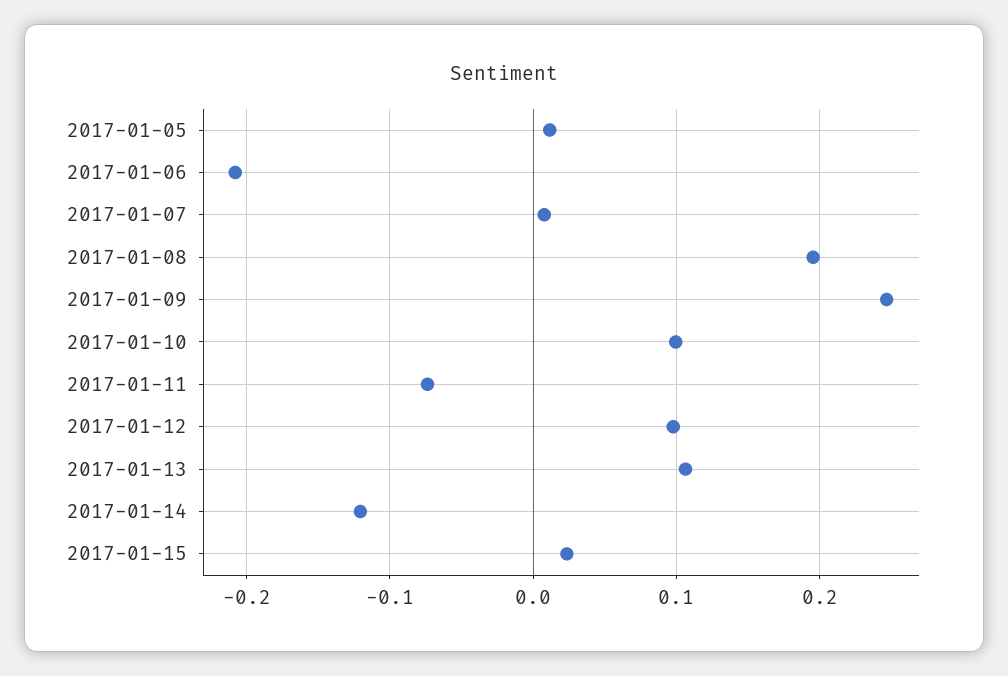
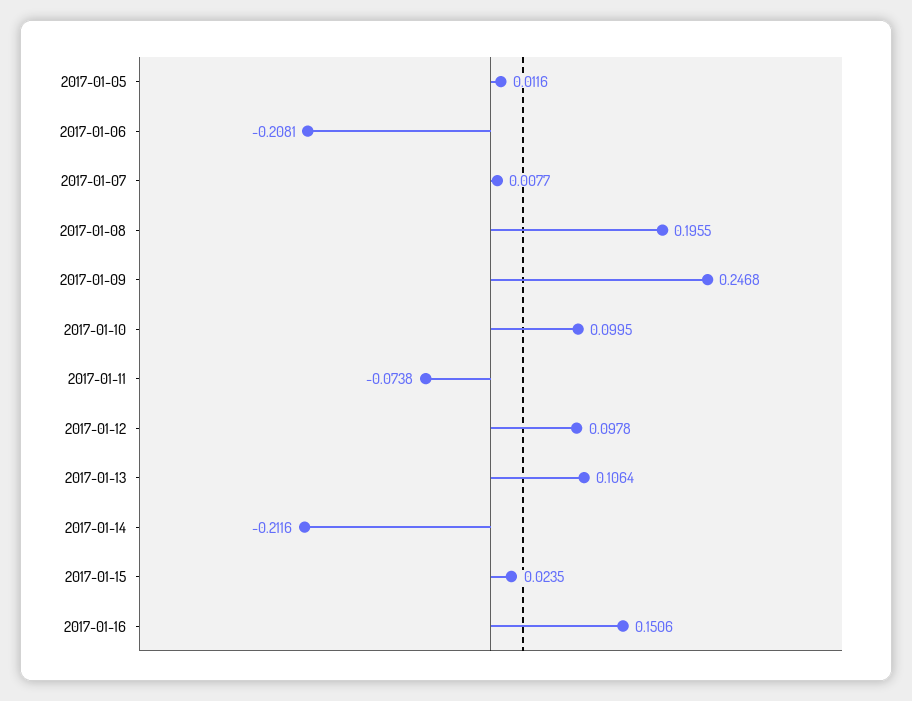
2017-01-14: -0.12 -> -0.2116
2017-01-16: none -> 0.1506

